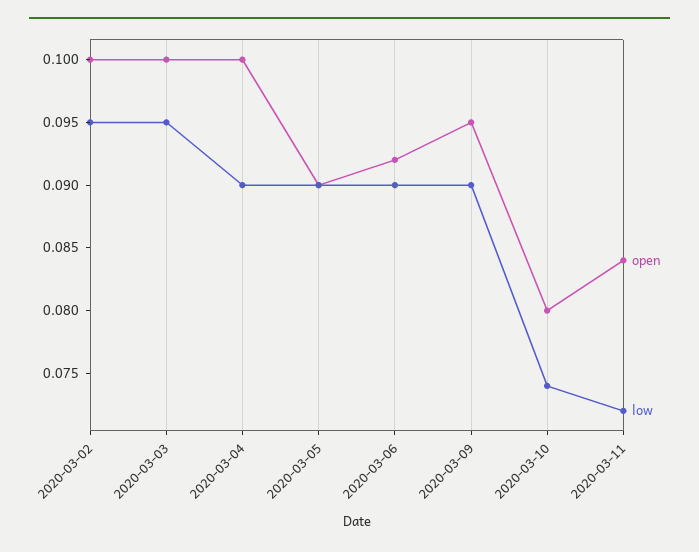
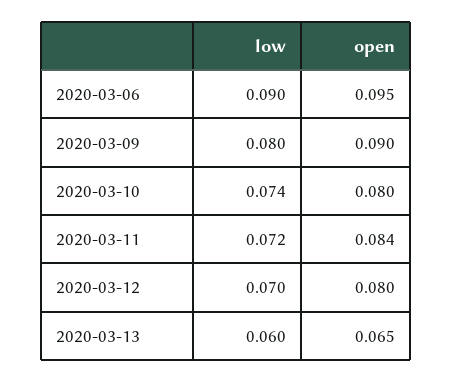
open, 2020-03-02: 0.1 -> none
low, 2020-03-02: 0.095 -> none
open, 2020-03-03: 0.1 -> none
low, 2020-03-03: 0.095 -> none
open, 2020-03-04: 0.1 -> none
low, 2020-03-04: 0.09 -> none
open, 2020-03-05: 0.09 -> none
low, 2020-03-05: 0.09 -> none
open, 2020-03-06: 0.092 -> 0.095
open, 2020-03-09: 0.095 -> 0.09
low, 2020-03-09: 0.09 -> 0.08
low, 2020-03-12: none -> 0.07
open, 2020-03-12: none -> 0.08
low, 2020-03-13: none -> 0.06
open, 2020-03-13: none -> 0.065

